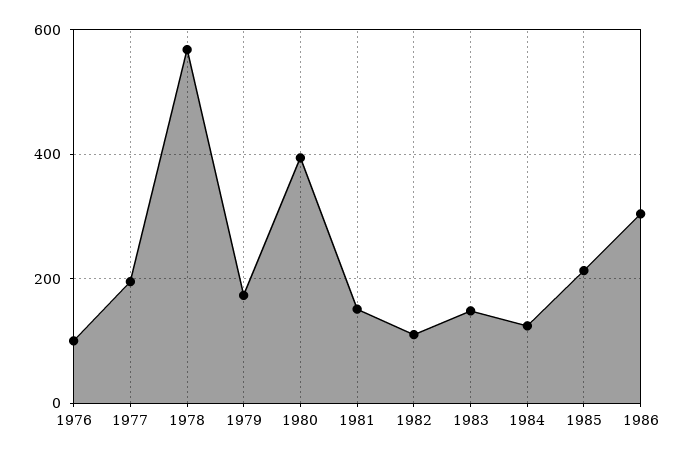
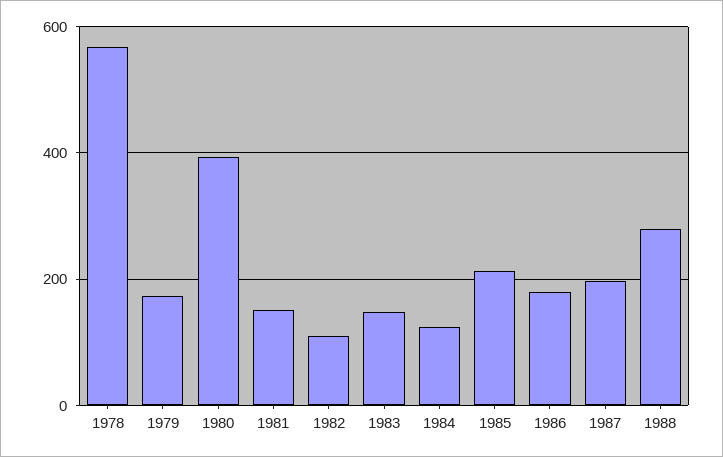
1976: 100 -> none
1977: 200 -> none
1986: 300 -> 180
1987: none -> 200
1988: none -> 280

